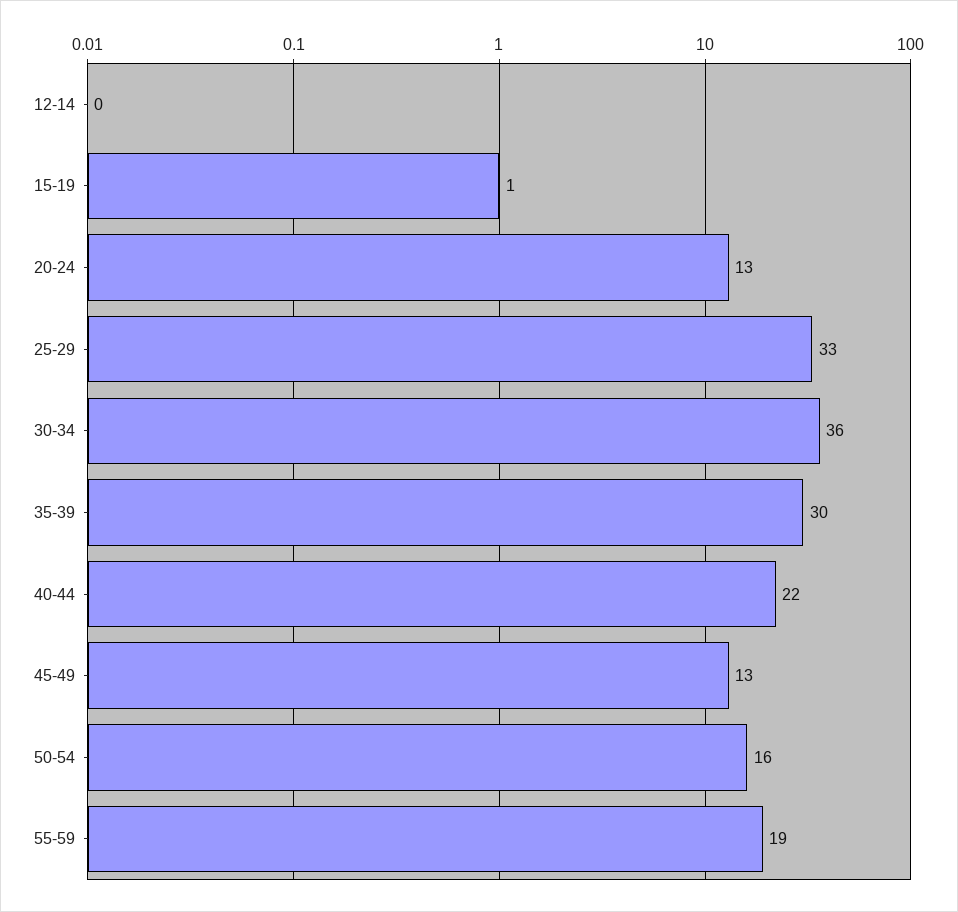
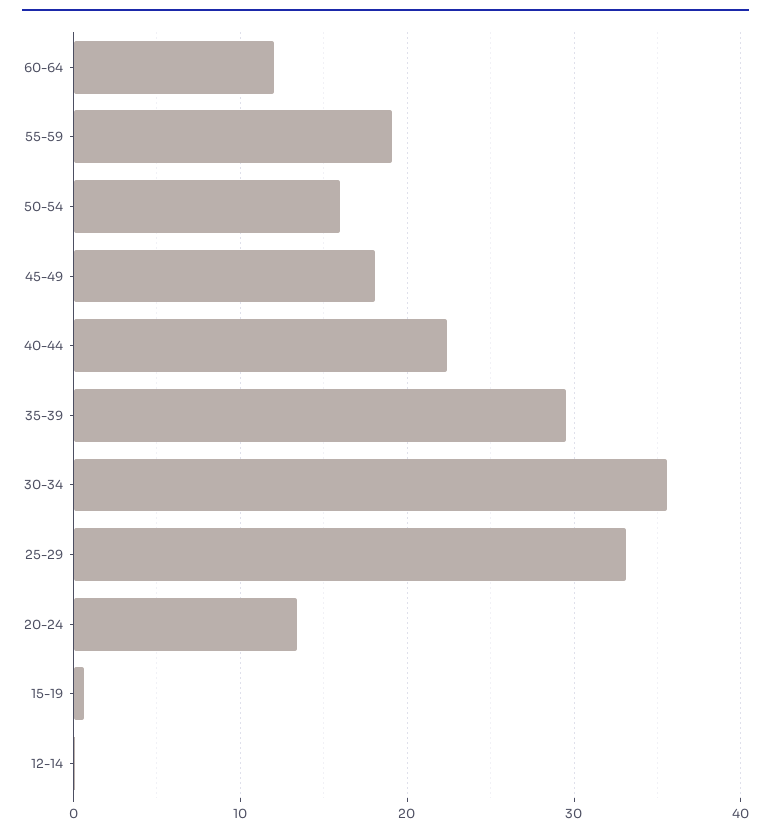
45-49: 13 -> 18
60-64: none -> 12

